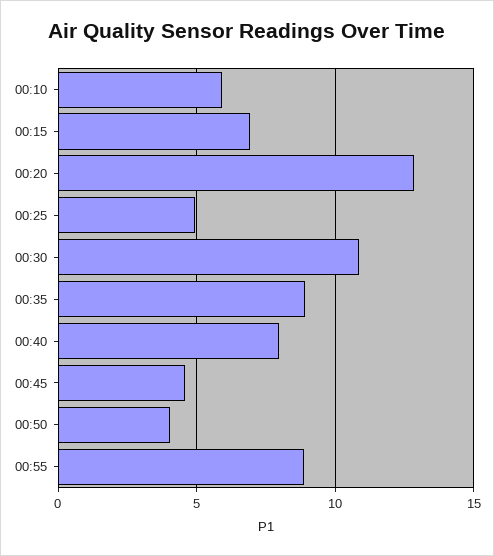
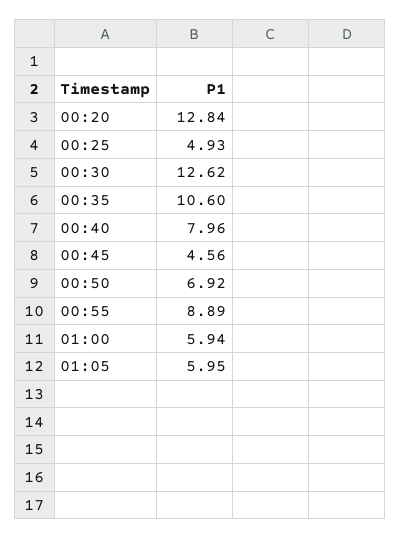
00:10: 6 -> none
00:15: 7 -> none
00:30: 11 -> 12.62
00:35: 9 -> 10.6
00:50: 4 -> 6.92
01:00: none -> 5.94
01:05: none -> 5.95

